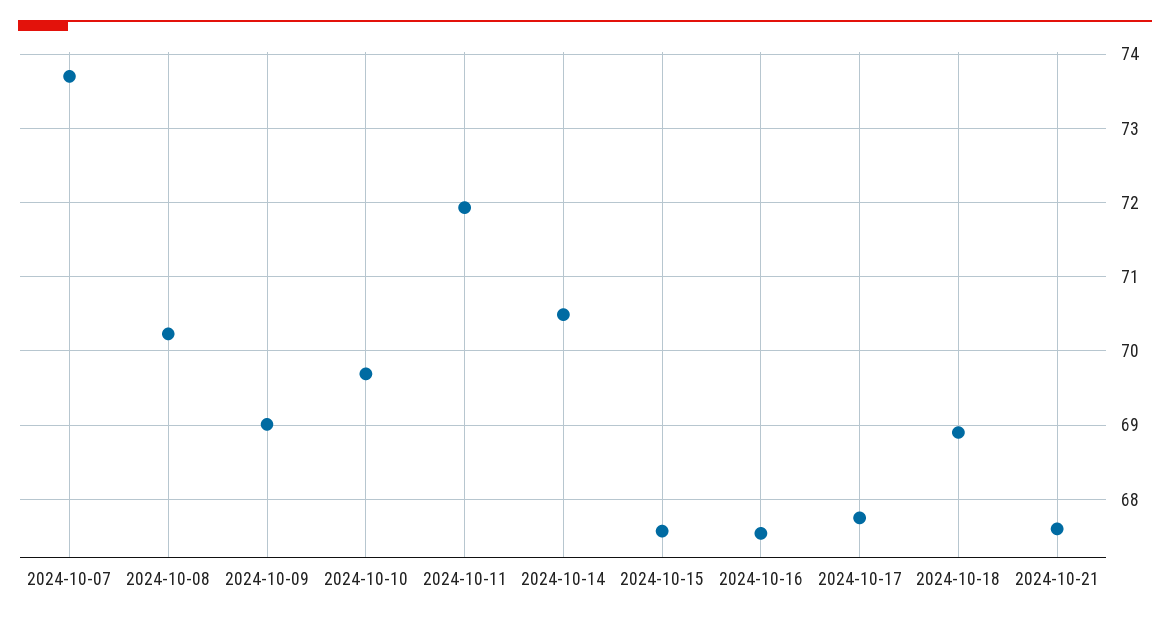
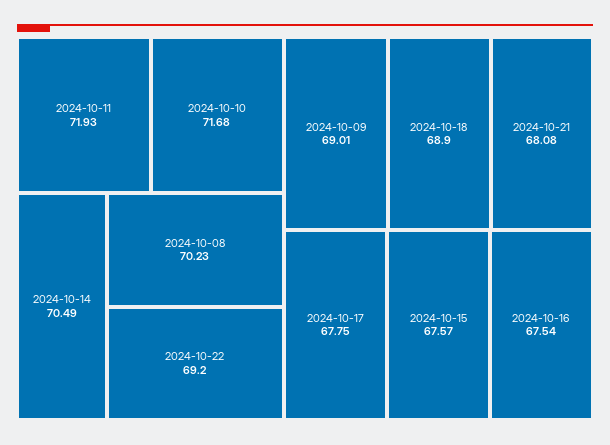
2024-10-07: 73.7 -> none
2024-10-10: 69.7 -> 71.68
2024-10-21: 67.6 -> 68.08
2024-10-22: none -> 69.2

